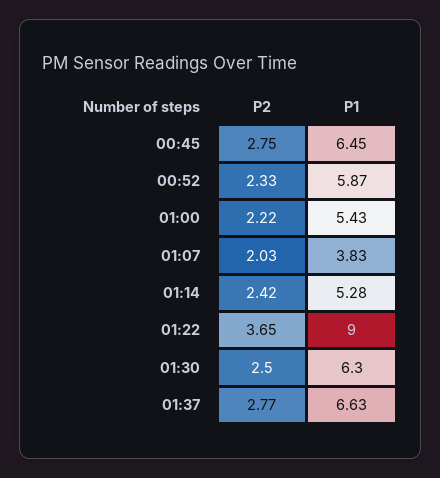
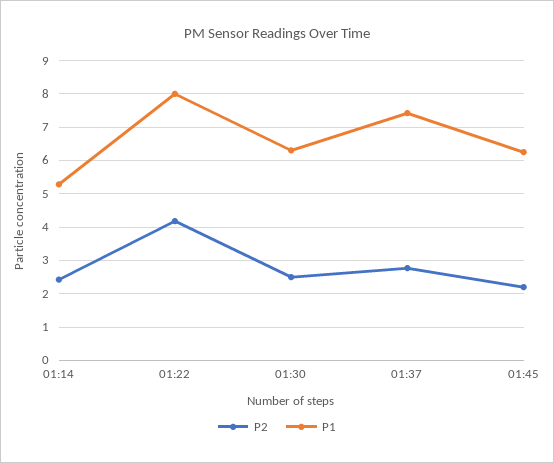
P2, 00:45: 2.75 -> none
P1, 00:45: 6.45 -> none
P2, 00:52: 2.33 -> none
P1, 00:52: 5.87 -> none
P2, 01:00: 2.22 -> none
P1, 01:00: 5.43 -> none
P2, 01:07: 2.03 -> none
P1, 01:07: 3.83 -> none
P2, 01:22: 3.65 -> 4.2
P1, 01:22: 9 -> 8
P1, 01:37: 6.63 -> 7.4
P2, 01:45: none -> 2.2
P1, 01:45: none -> 6.2

